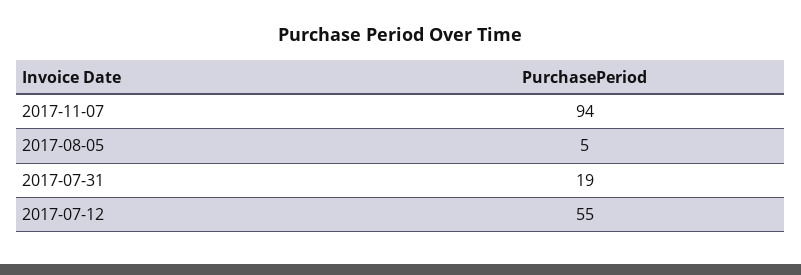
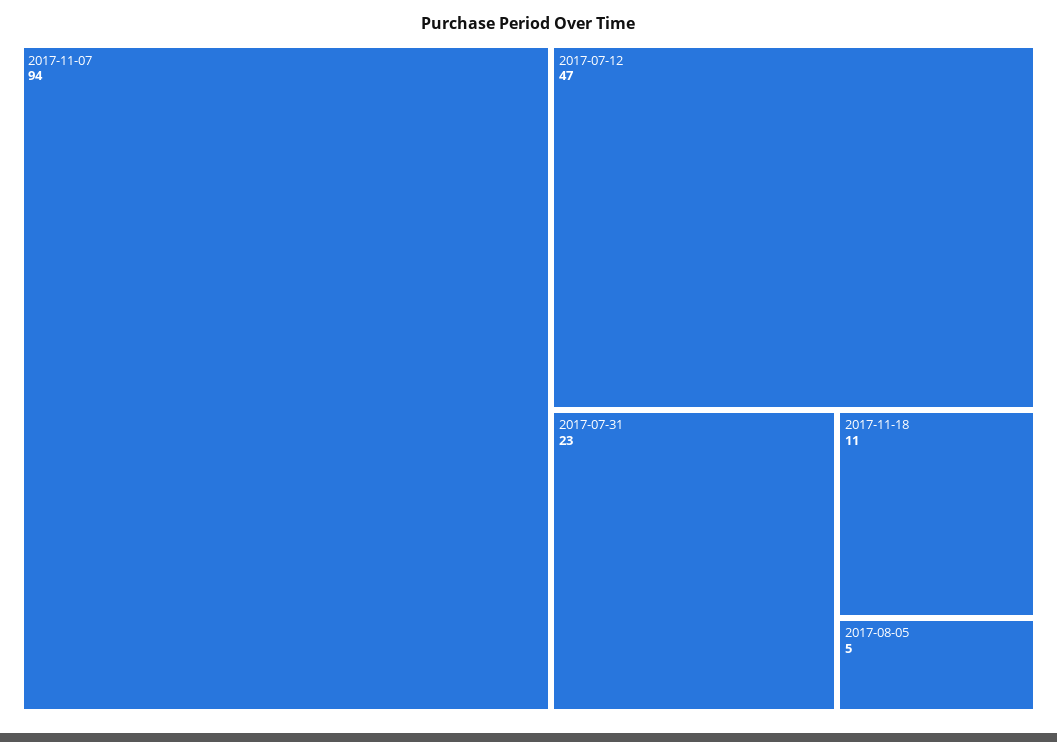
2017-07-31: 19 -> 23
2017-07-12: 55 -> 47
2017-11-18: none -> 11

